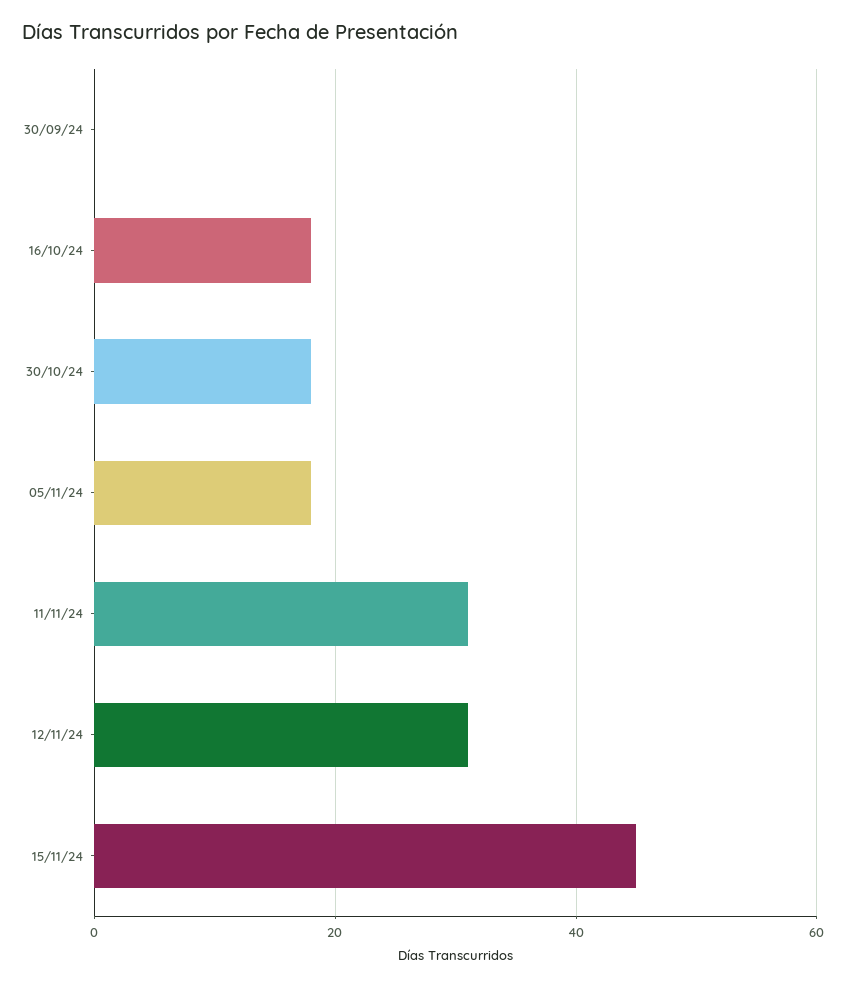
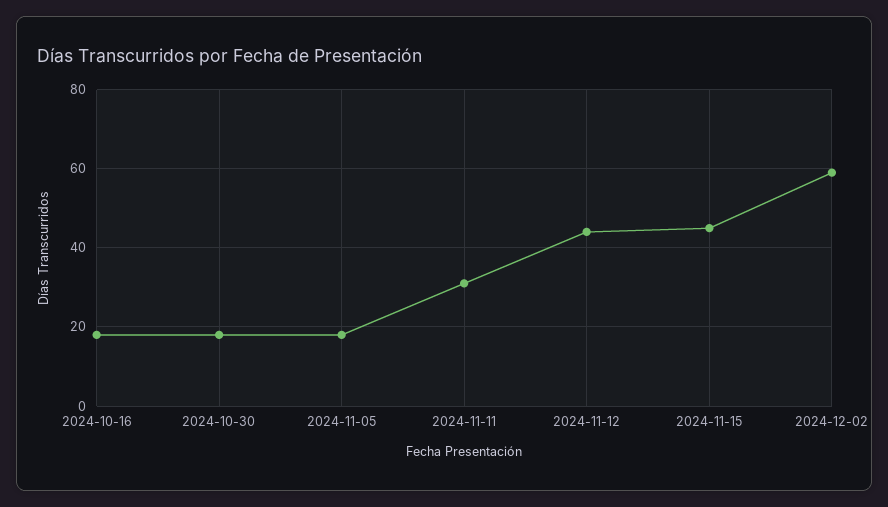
30/09/24: 0 -> none
12/11/24: 30 -> 45
2024-12-02: none -> 60

